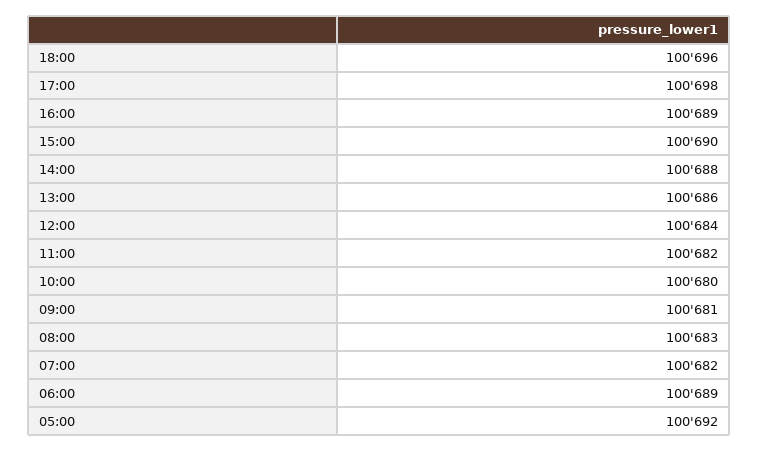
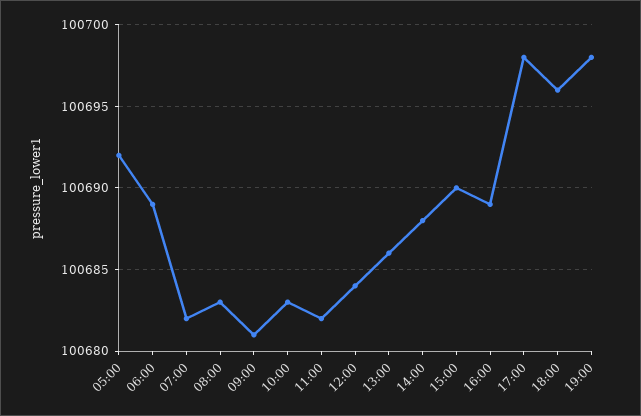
10:00: 100680 -> 100683
19:00: none -> 100698

